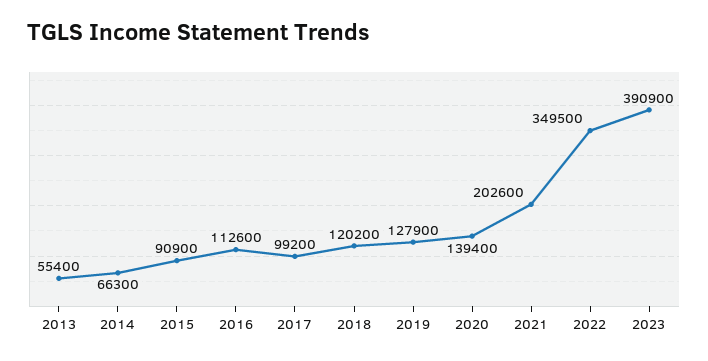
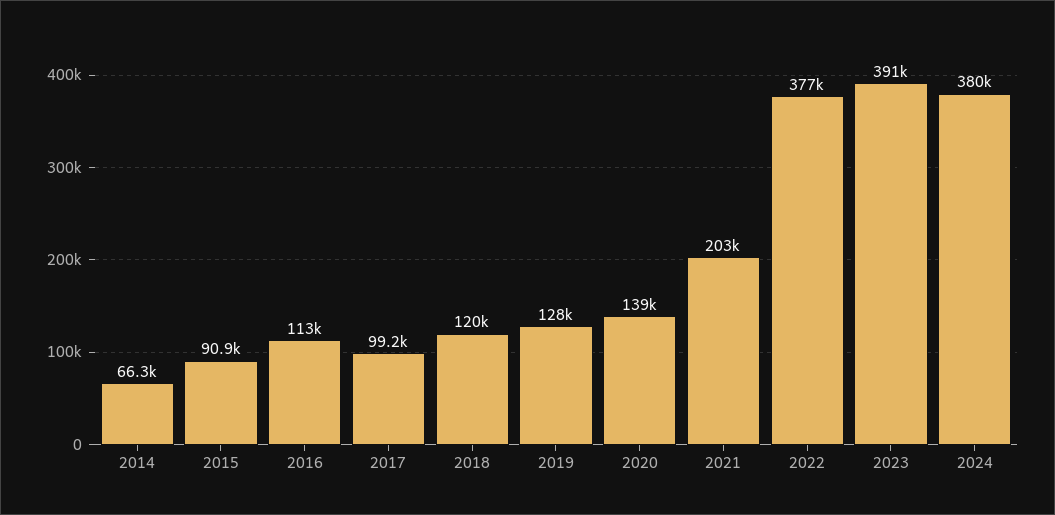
2013: 55400 -> none
2022: 349500 -> 377000
2024: none -> 380000

